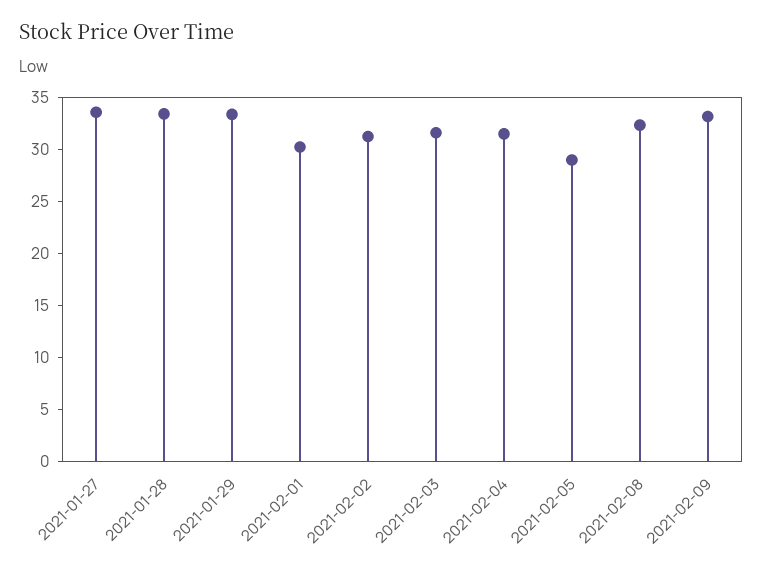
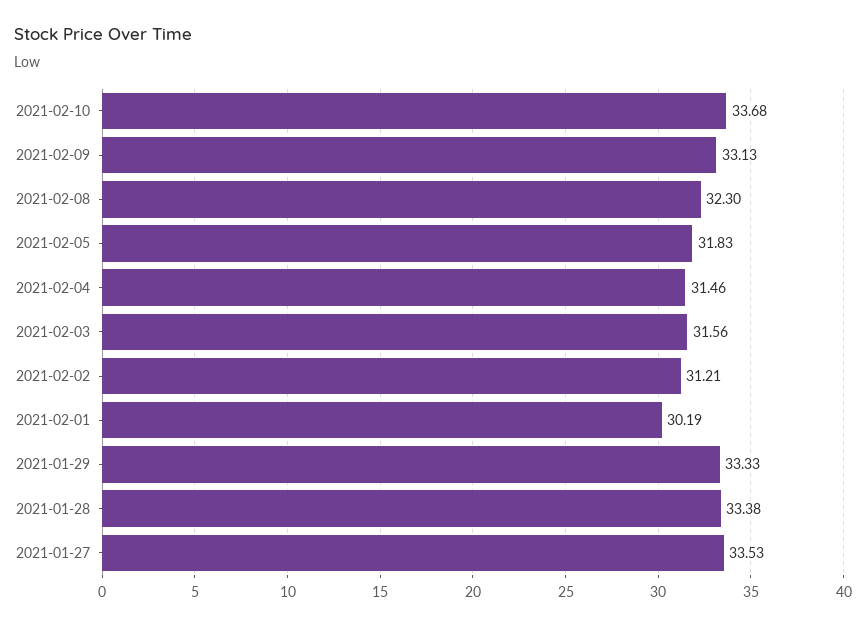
2021-02-05: 29 -> 31.83
2021-02-10: none -> 33.68

